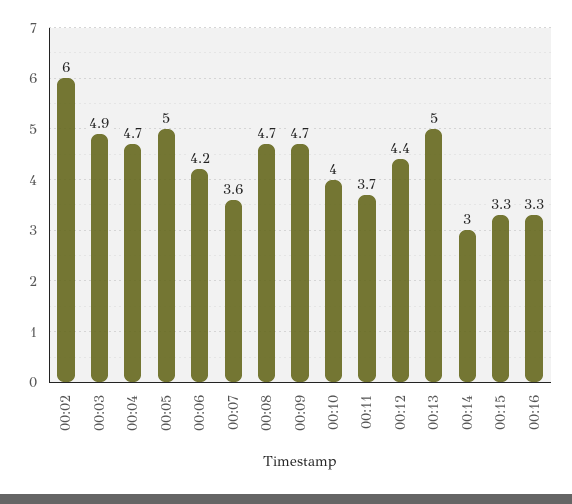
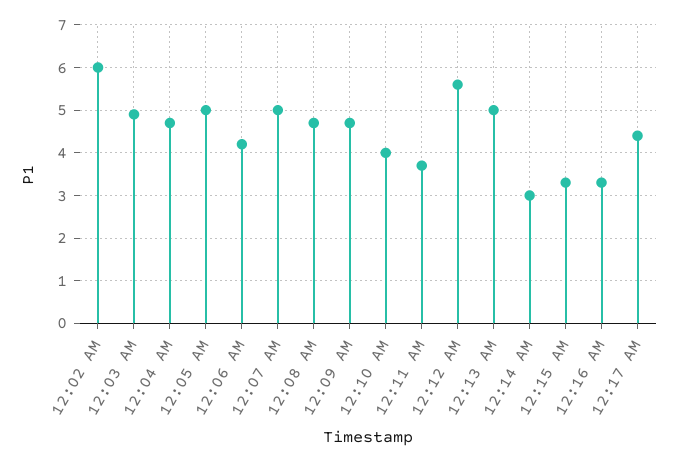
00:07: 3.6 -> 5
00:12: 4.4 -> 5.5
12:17 AM: none -> 4.5

